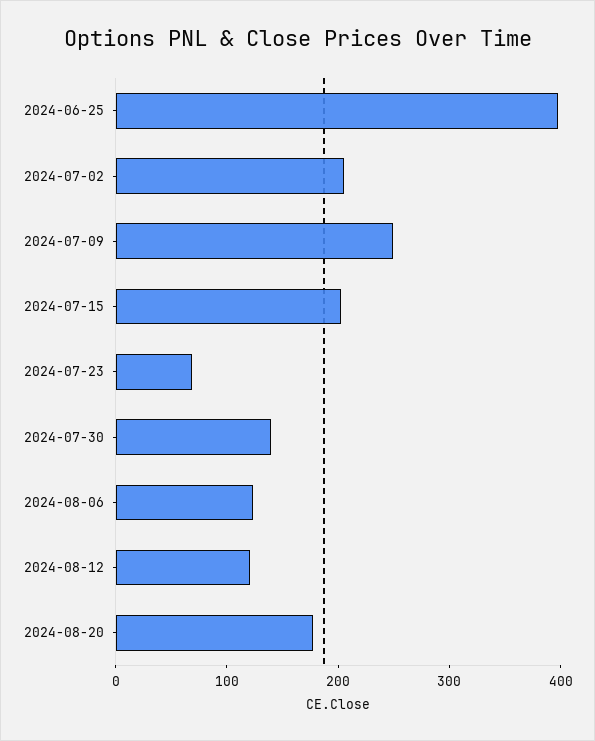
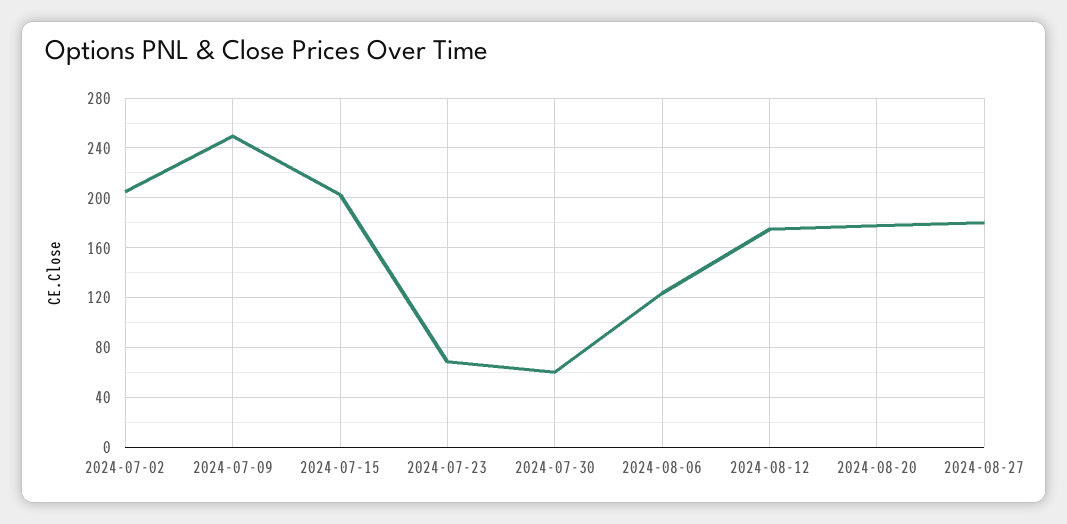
2024-06-25: 400 -> none
2024-07-30: 140 -> 60
2024-08-12: 120 -> 175
2024-08-27: none -> 180

